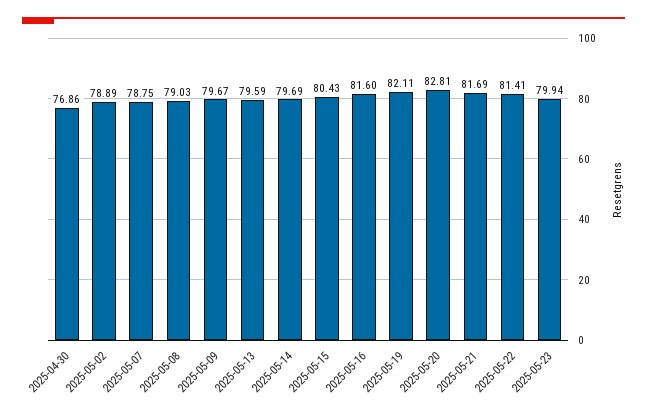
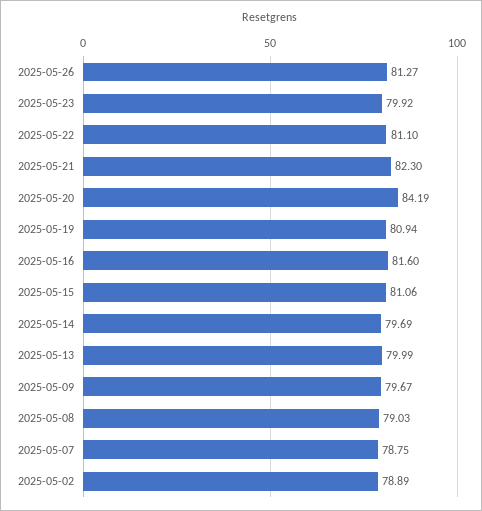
2025-04-30: 76.86 -> none
2025-05-13: 79.59 -> 79.99
2025-05-15: 80.43 -> 81.06
2025-05-19: 82.11 -> 80.94
2025-05-20: 82.81 -> 84.19
2025-05-21: 81.69 -> 82.3
2025-05-22: 81.41 -> 81.1
2025-05-23: 79.94 -> 79.92
2025-05-26: none -> 81.27

